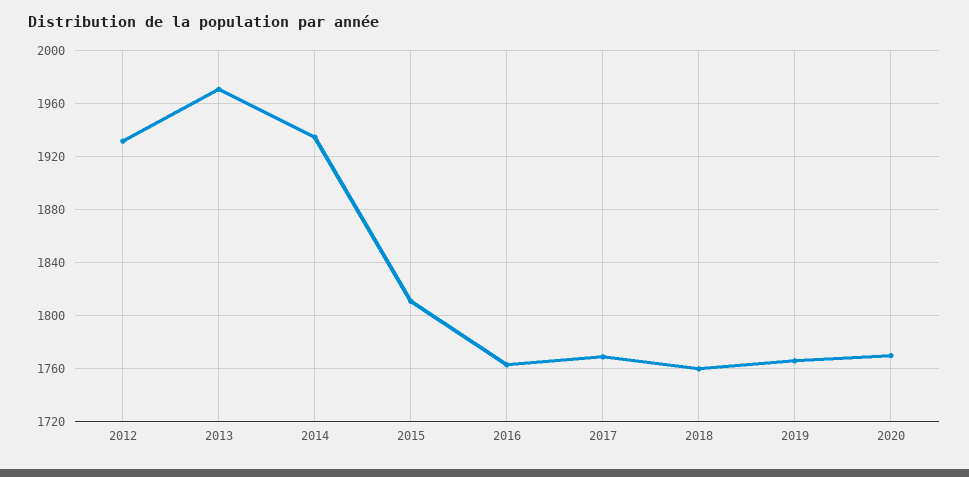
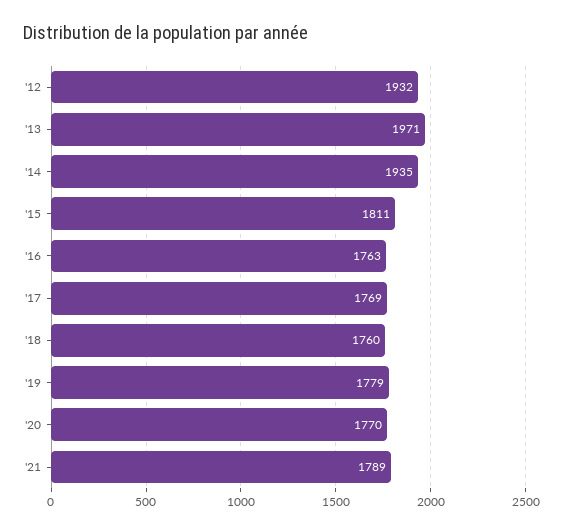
2019: 1765 -> 1779
'21: none -> 1789

